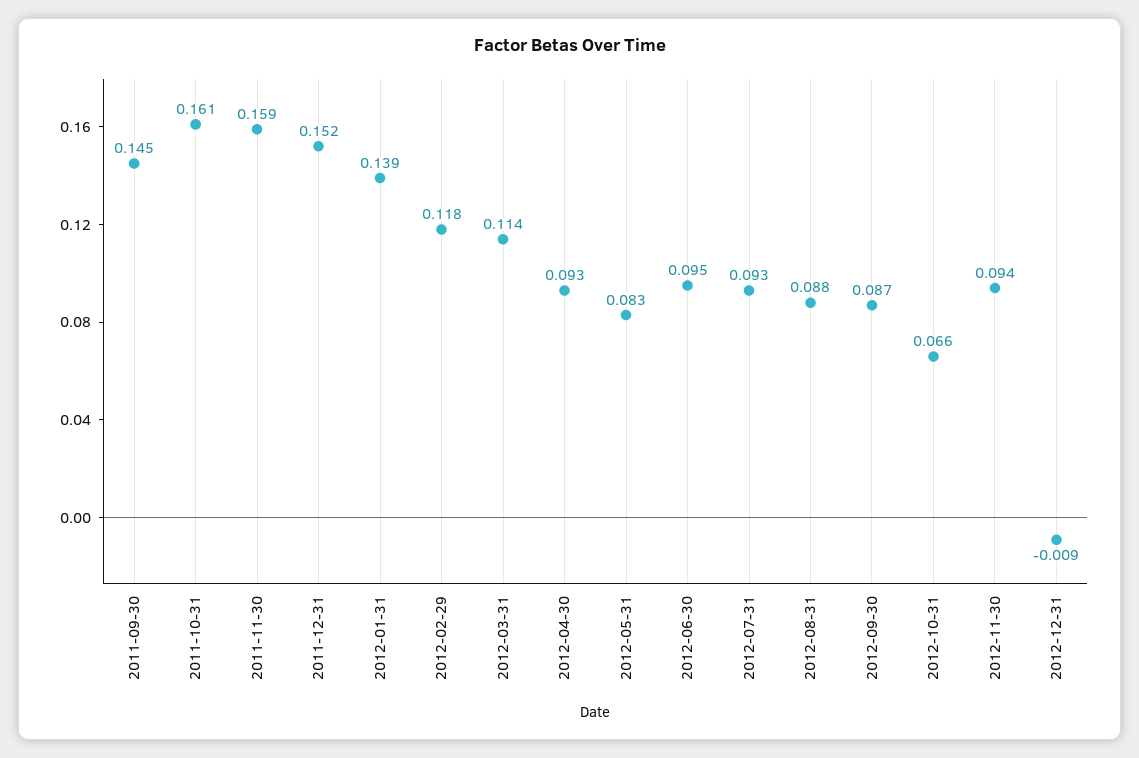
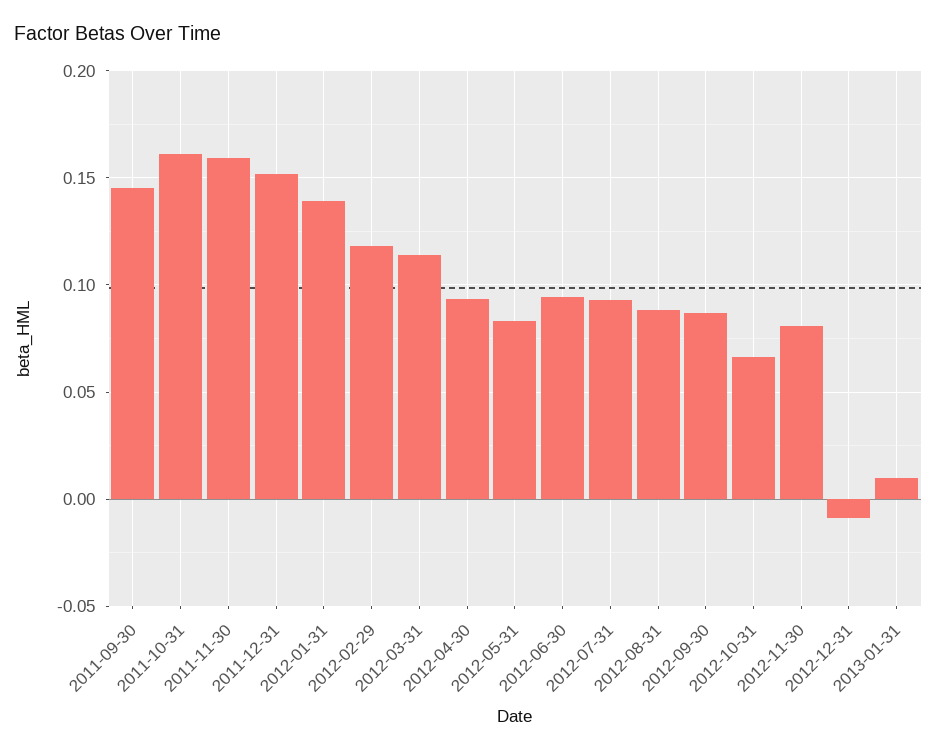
2012-11-30: 0.094 -> 0.08
2013-01-31: none -> 0.01

